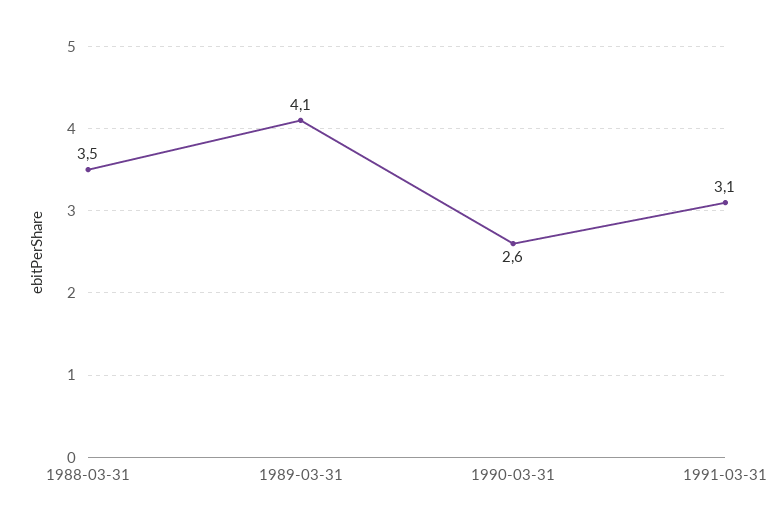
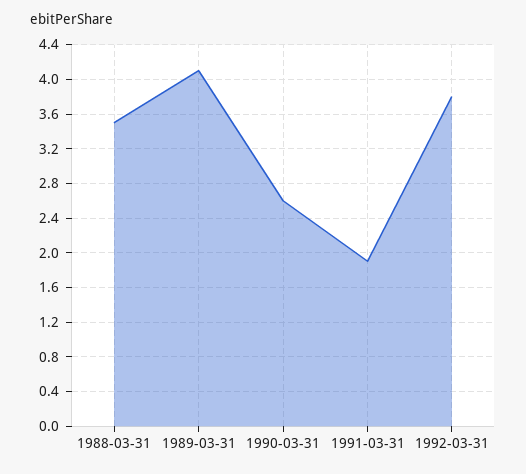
1991-03-31: 3.1 -> 1.9
1992-03-31: none -> 3.8

